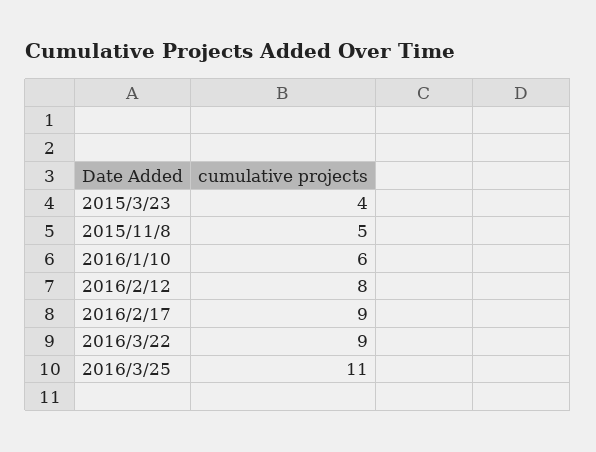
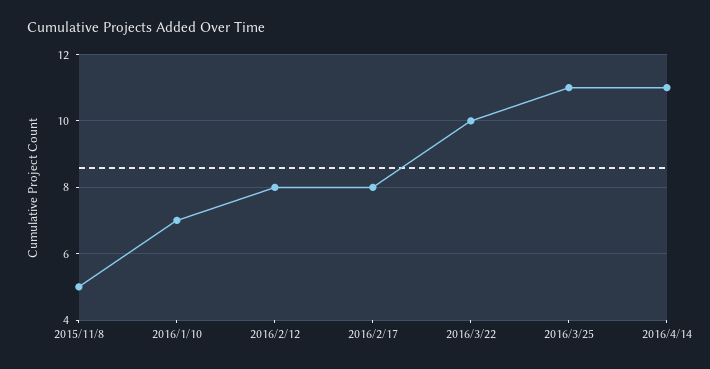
2015/3/23: 4 -> none
2016/1/10: 6 -> 7
2016/2/17: 9 -> 8
2016/3/22: 9 -> 10
2016/4/14: none -> 11

